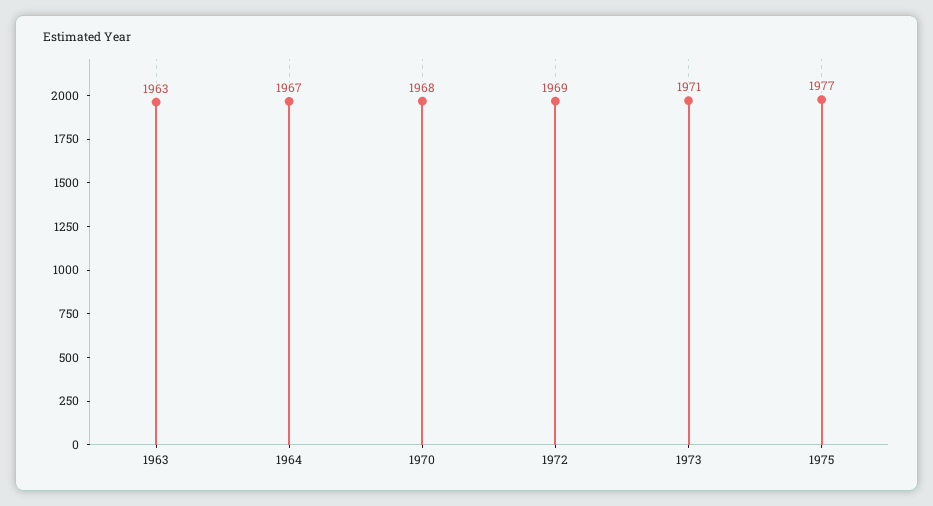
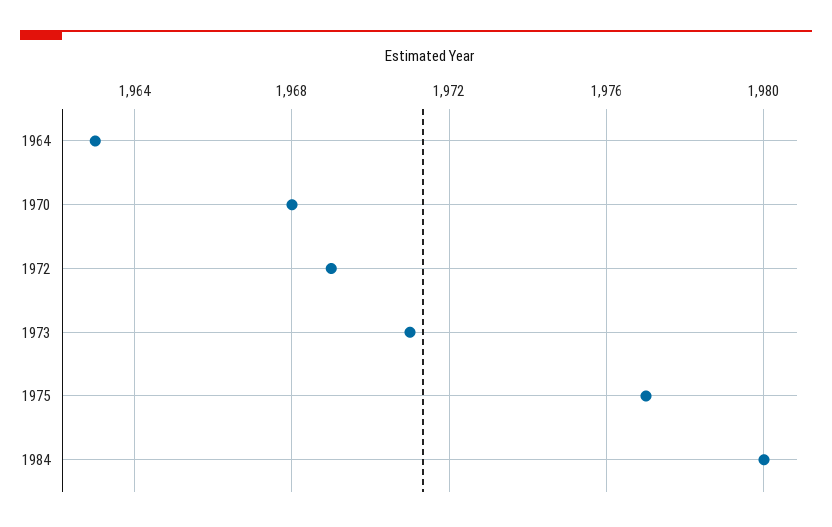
1963: 1963 -> none
1964: 1967 -> 1963
1984: none -> 1980

